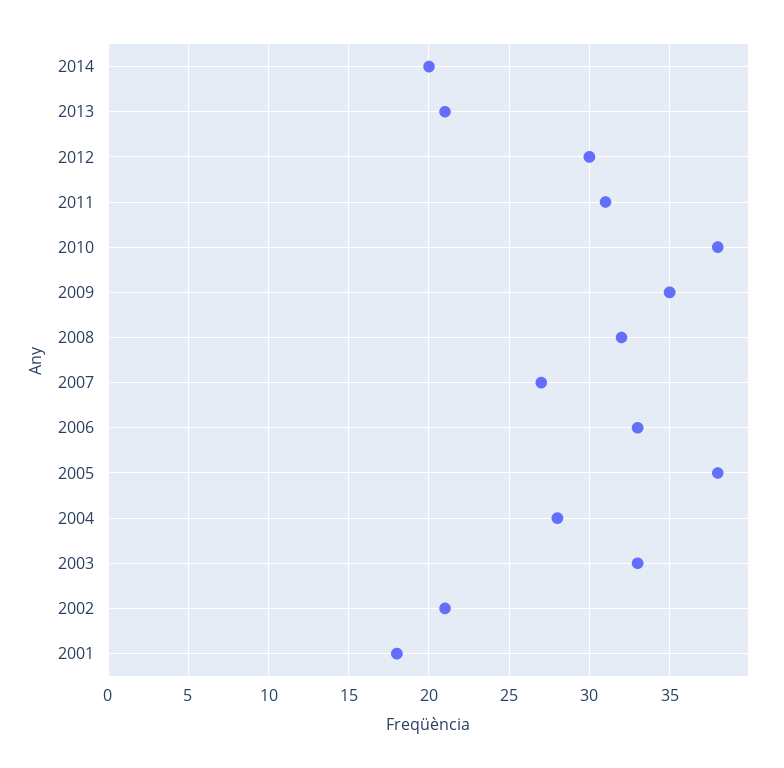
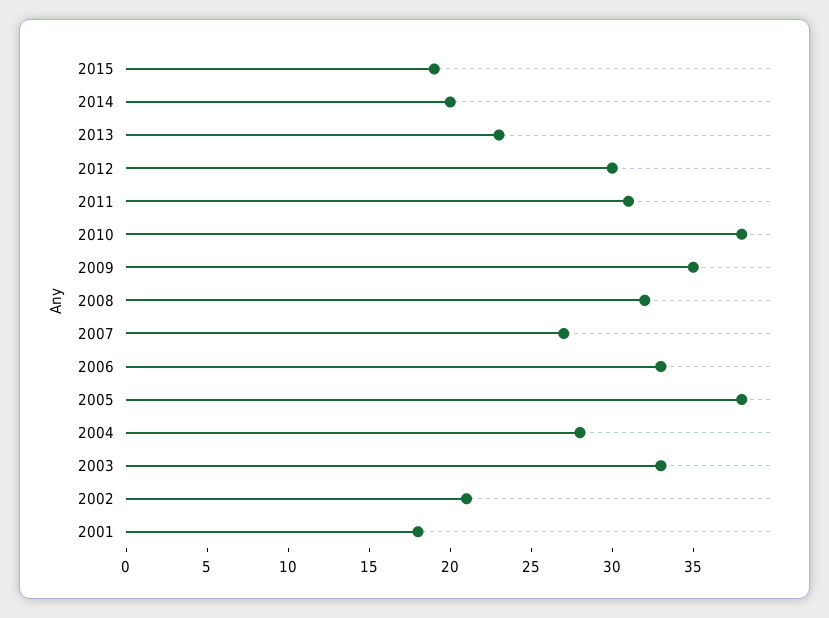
2013: 21 -> 23
2015: none -> 19

